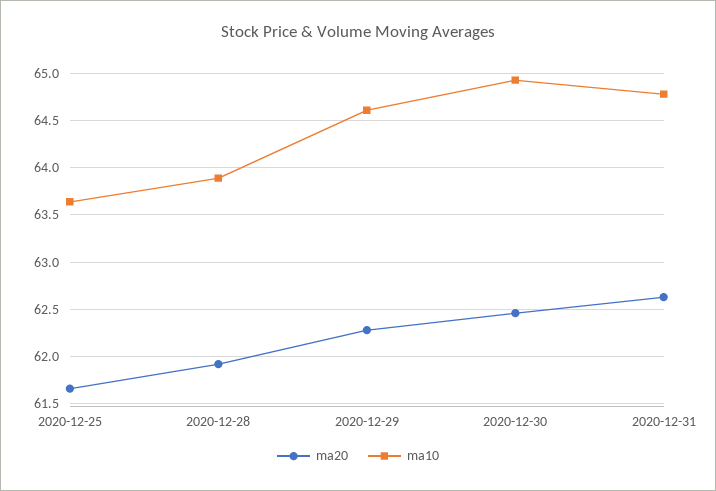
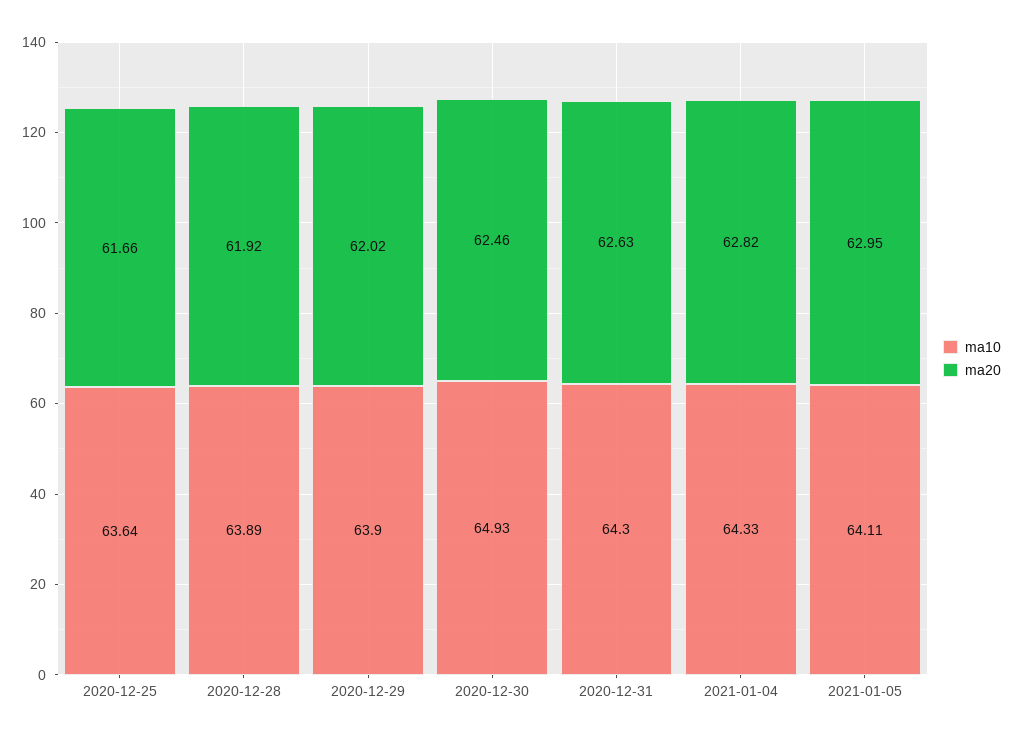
ma20, 2020-12-29: 62.3 -> 62.02
ma10, 2020-12-29: 64.6 -> 63.9
ma10, 2020-12-31: 64.8 -> 64.3
ma10, 2021-01-04: none -> 64.33
ma20, 2021-01-04: none -> 62.82
ma10, 2021-01-05: none -> 64.11
ma20, 2021-01-05: none -> 62.95

